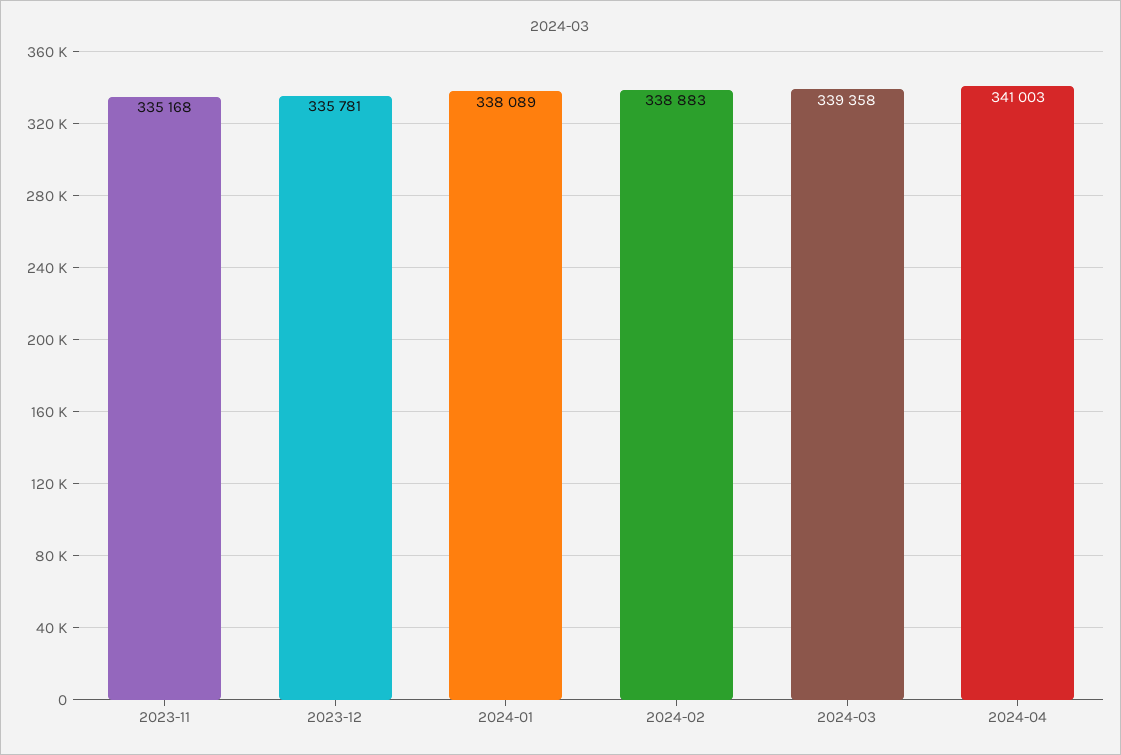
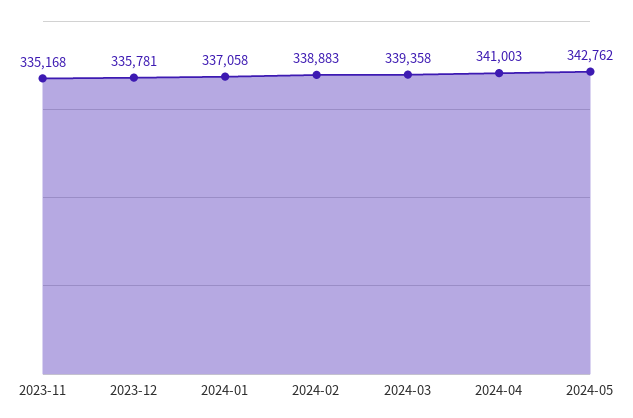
2024-01: 338089 -> 337058
2024-05: none -> 342762

